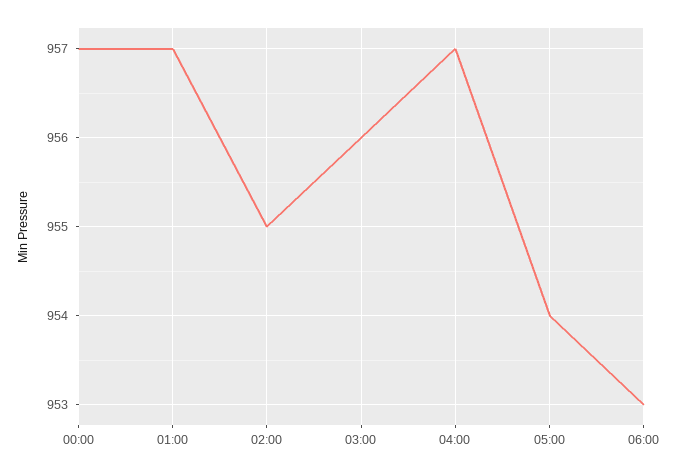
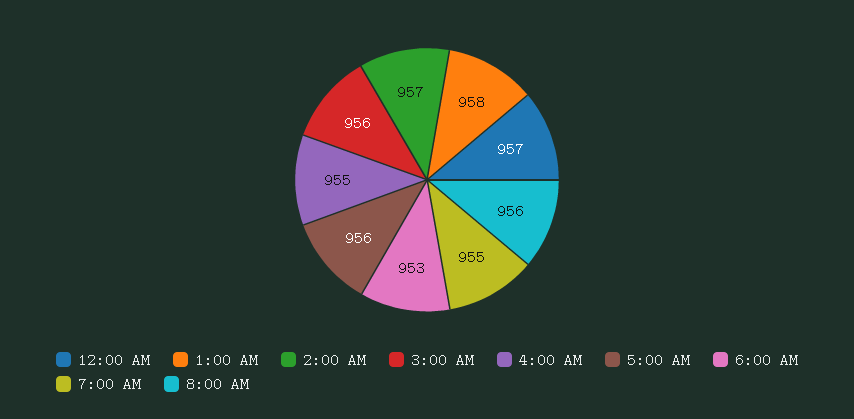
01:00: 957 -> 958
02:00: 955 -> 957
04:00: 957 -> 955
05:00: 954 -> 956
7:00 AM: none -> 955
8:00 AM: none -> 956

